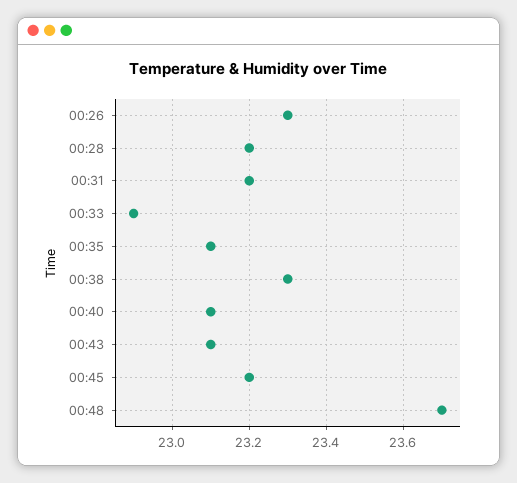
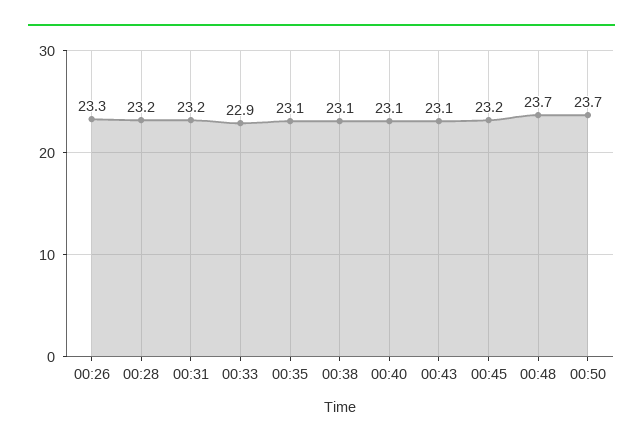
00:38: 23.3 -> 23.1
00:50: none -> 23.7

